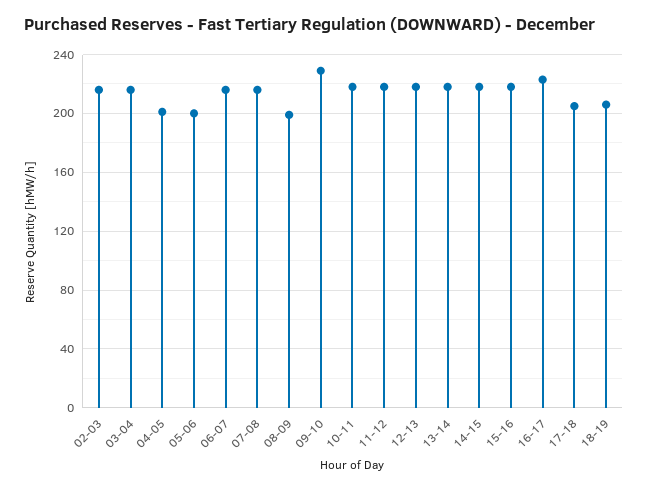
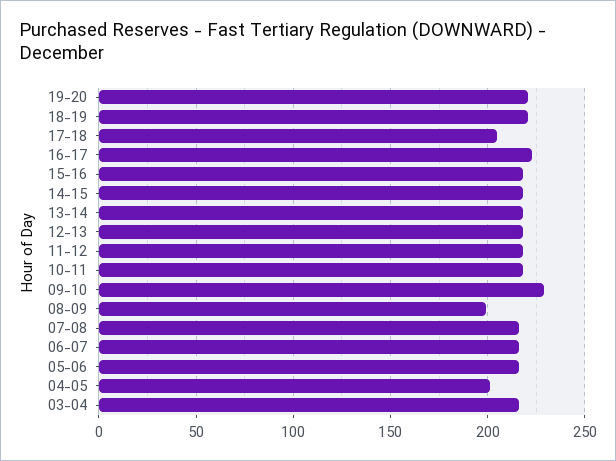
02-03: 215 -> none
05-06: 200 -> 215
18-19: 205 -> 220
19-20: none -> 220

